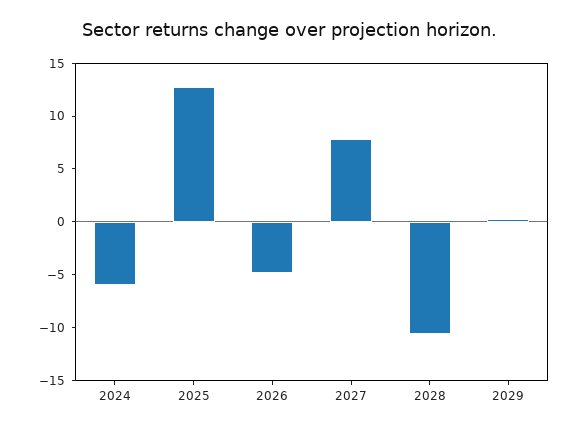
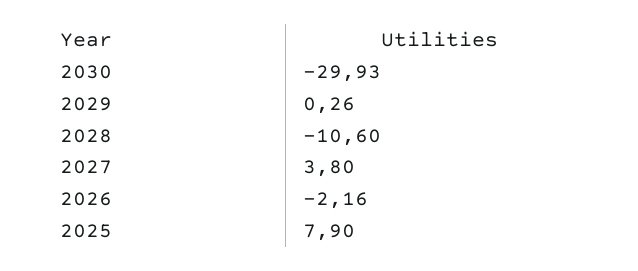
2024: -6 -> none
2025: 13 -> 7.9
2026: -5 -> -2.16
2027: 8 -> 3.8
2030: none -> -29.93

